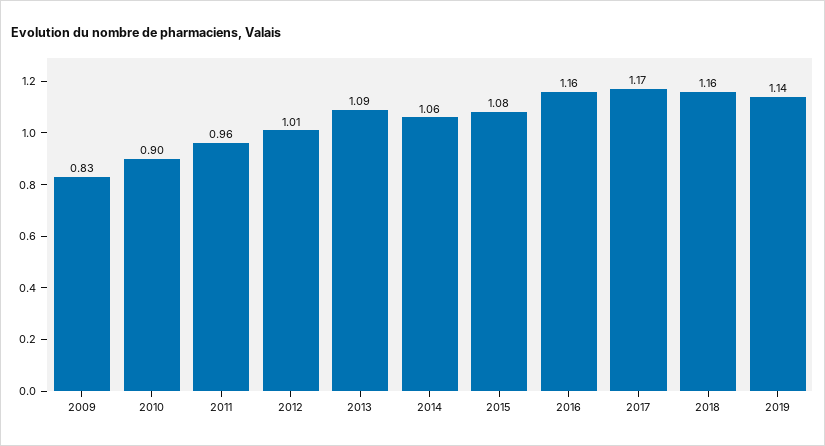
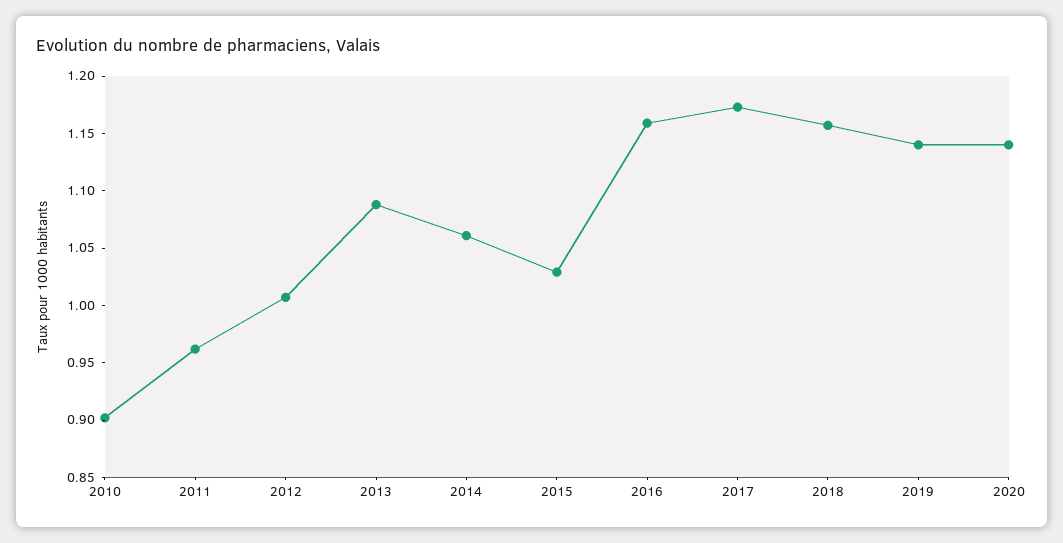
2009: 0.83 -> none
2015: 1.08 -> 1.03
2020: none -> 1.14

